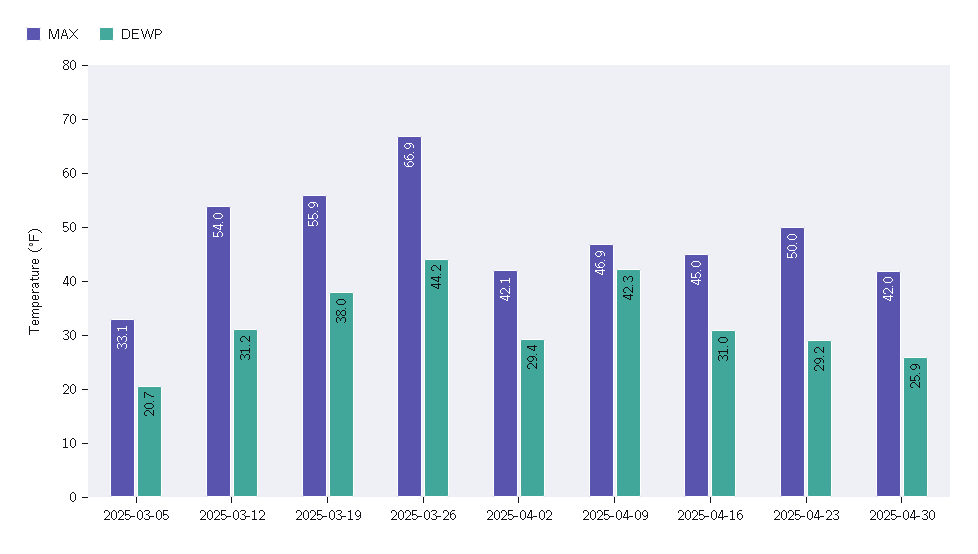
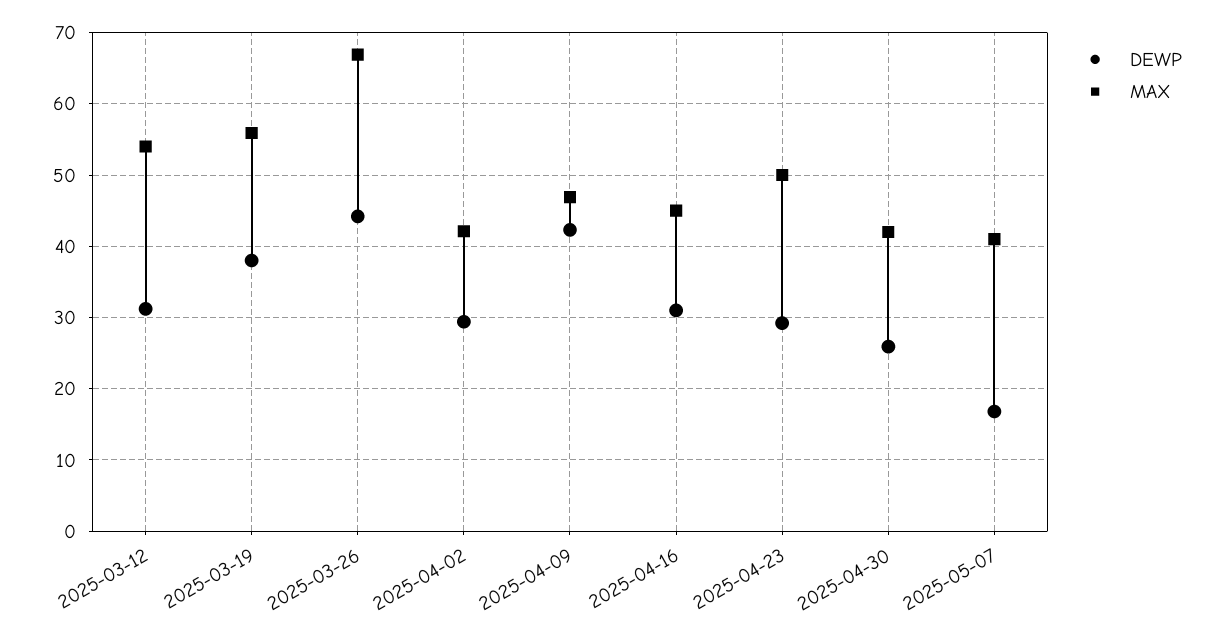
MAX, 2025-03-05: 33.1 -> none
DEWP, 2025-03-05: 20.7 -> none
DEWP, 2025-05-07: none -> 17
MAX, 2025-05-07: none -> 41

